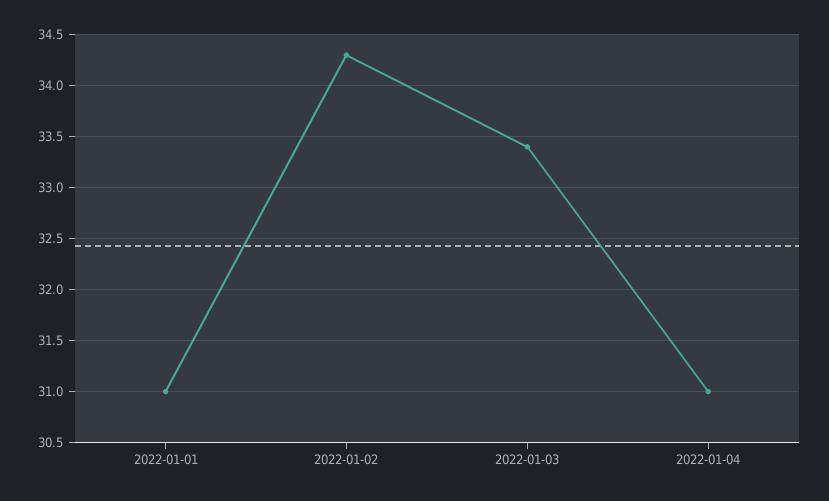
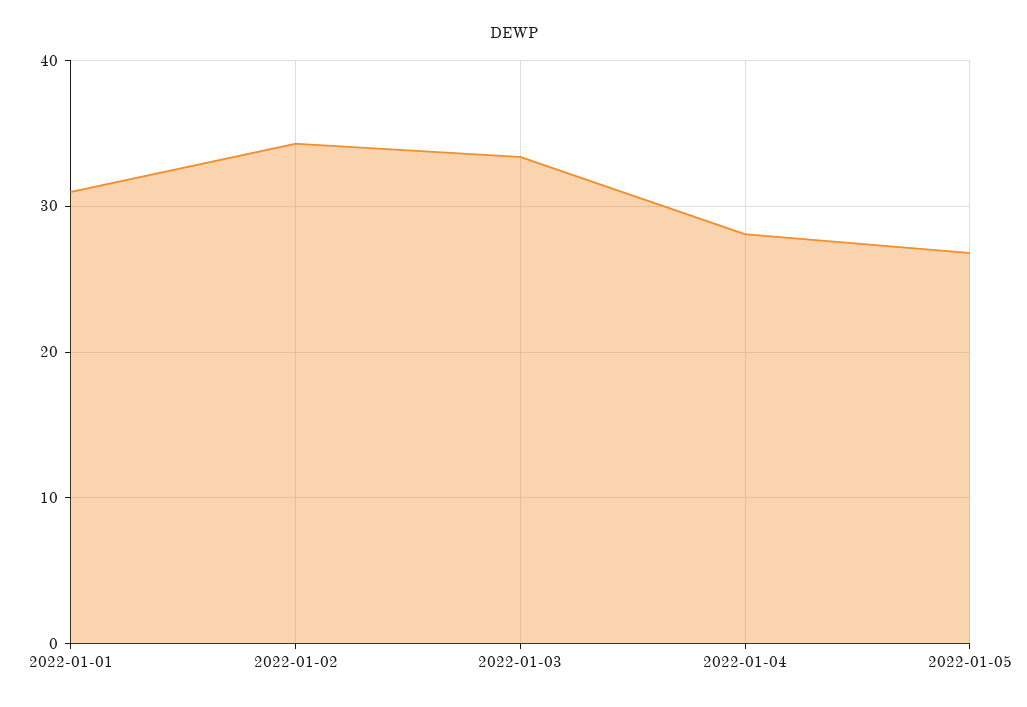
2022-01-04: 31 -> 28
2022-01-05: none -> 27

